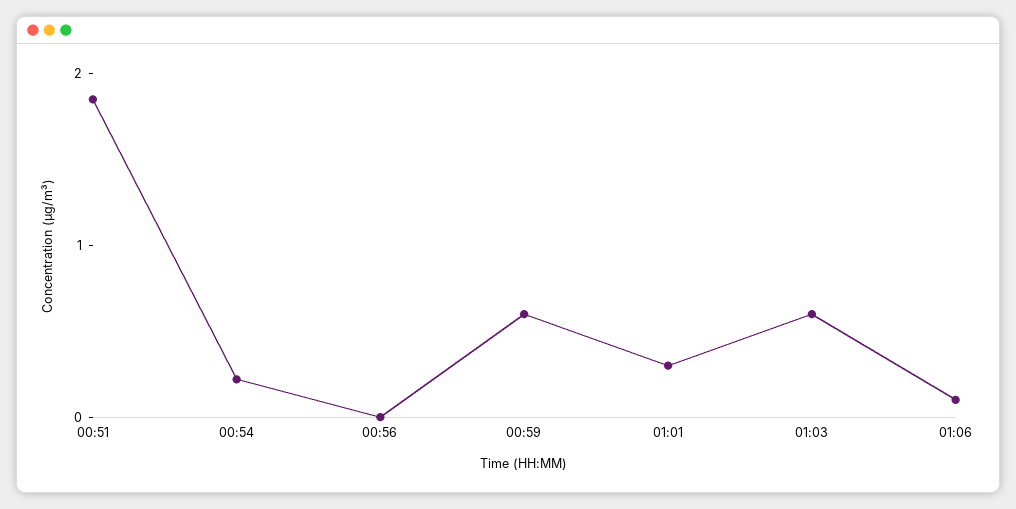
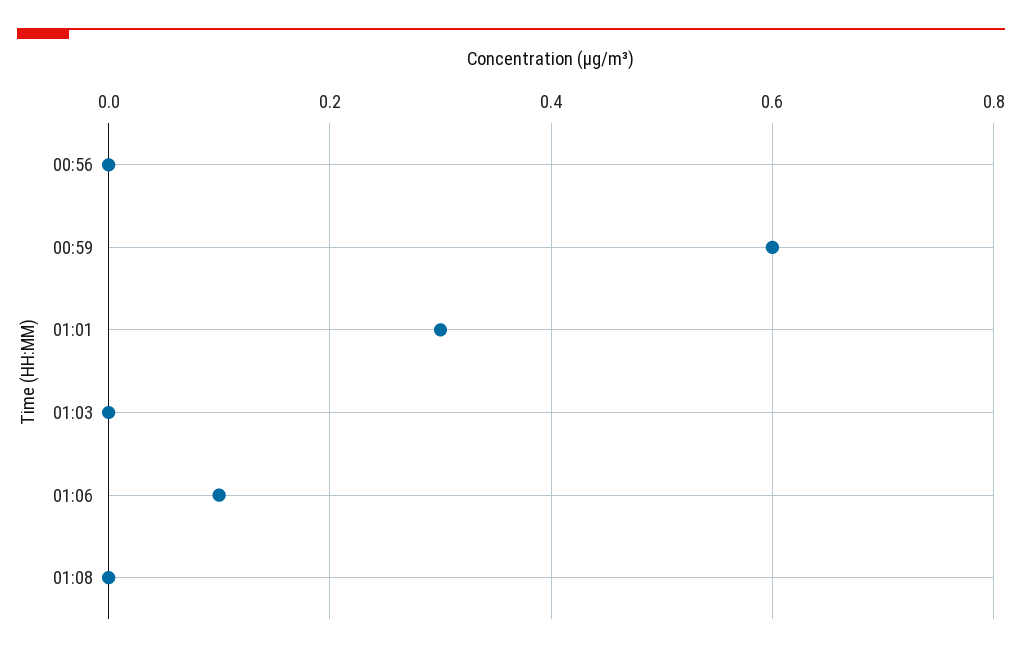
00:51: 1.8 -> none
00:54: 0.2 -> none
01:03: 0.6 -> 0
01:08: none -> 0

